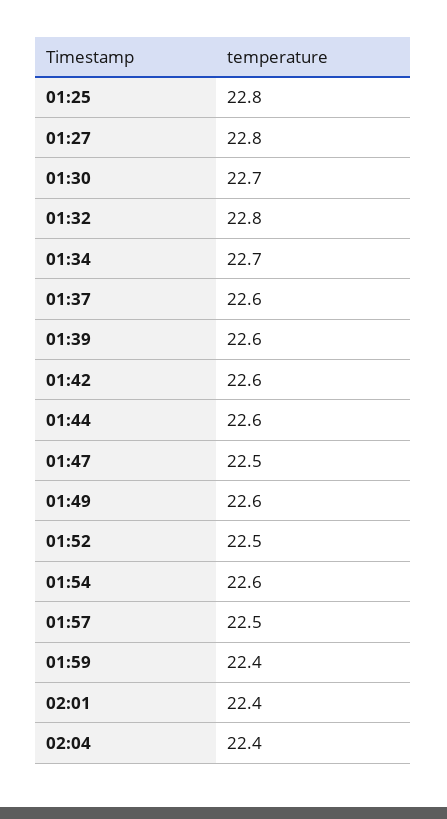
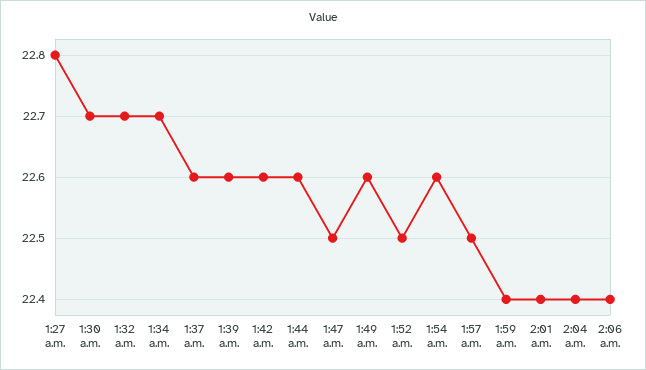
01:25: 22.8 -> none
01:32: 22.8 -> 22.7
2:06 a.m.: none -> 22.4

